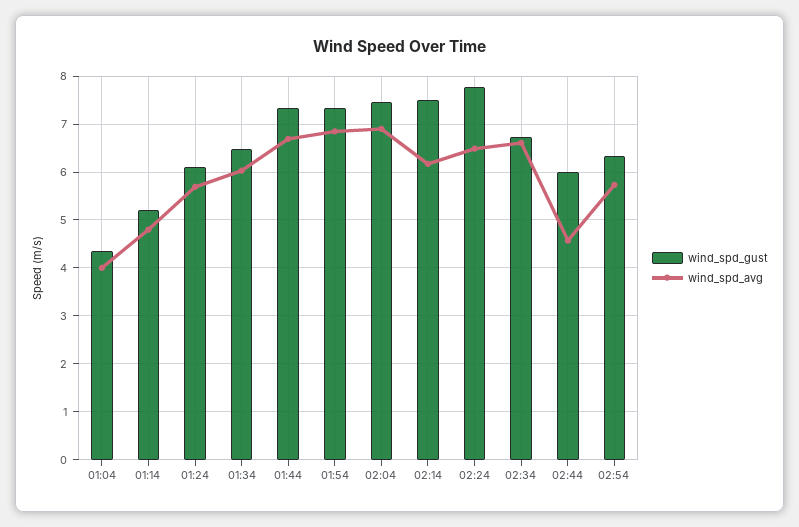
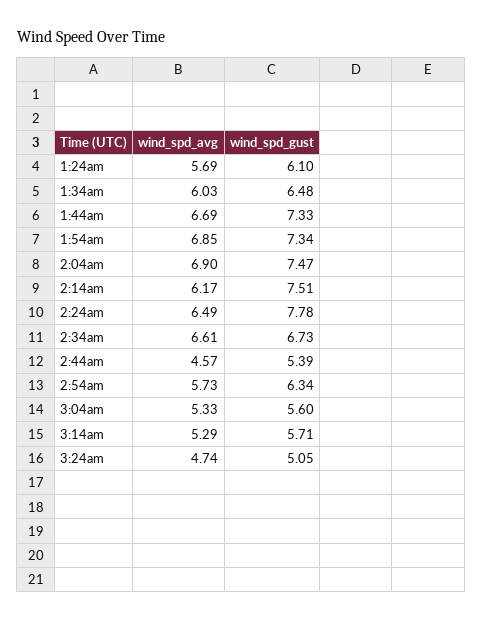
wind_spd_gust, 01:04: 4.4 -> none
wind_spd_avg, 01:04: 4 -> none
wind_spd_gust, 01:14: 5.2 -> none
wind_spd_avg, 01:14: 4.8 -> none
wind_spd_gust, 02:44: 6 -> 5.39
wind_spd_avg, 3:04am: none -> 5.33
wind_spd_gust, 3:04am: none -> 5.6
wind_spd_avg, 3:14am: none -> 5.29
wind_spd_gust, 3:14am: none -> 5.71
wind_spd_avg, 3:24am: none -> 4.74
wind_spd_gust, 3:24am: none -> 5.05

